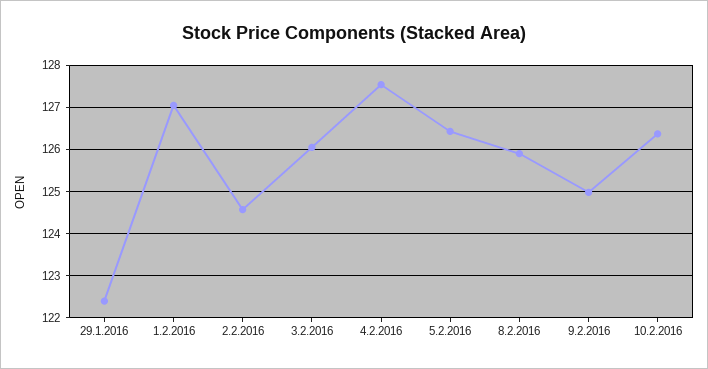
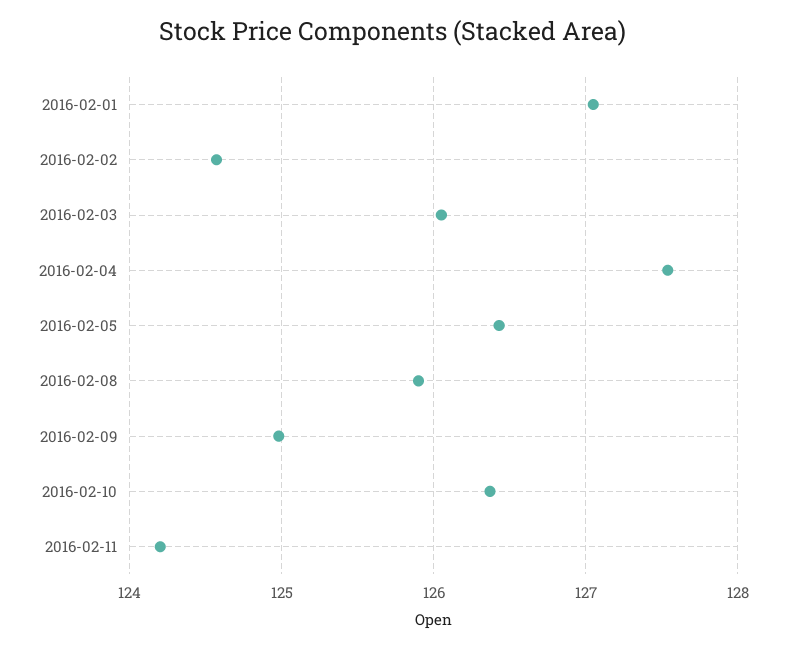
29.1.2016: 122.4 -> none
2016-02-11: none -> 124.2

